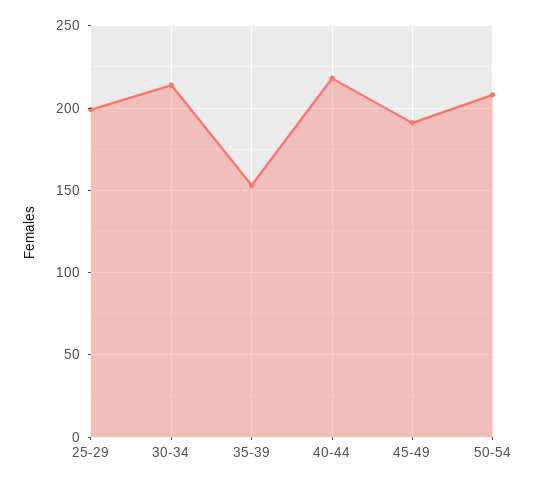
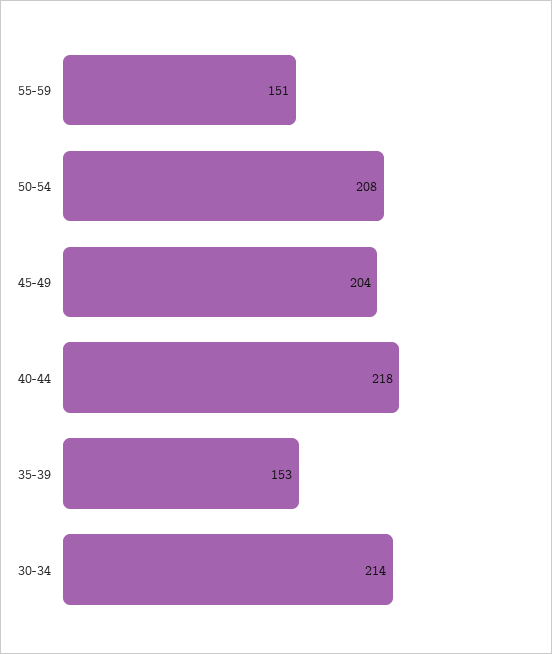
25-29: 200 -> none
45-49: 190 -> 204
55-59: none -> 151

